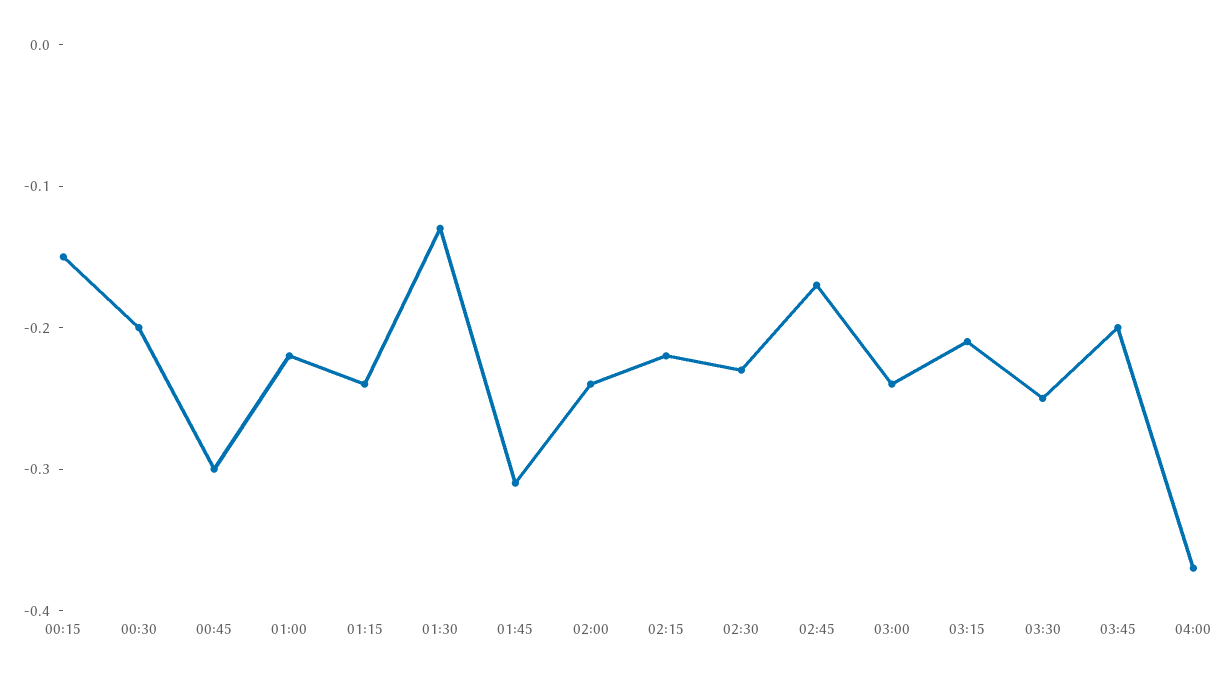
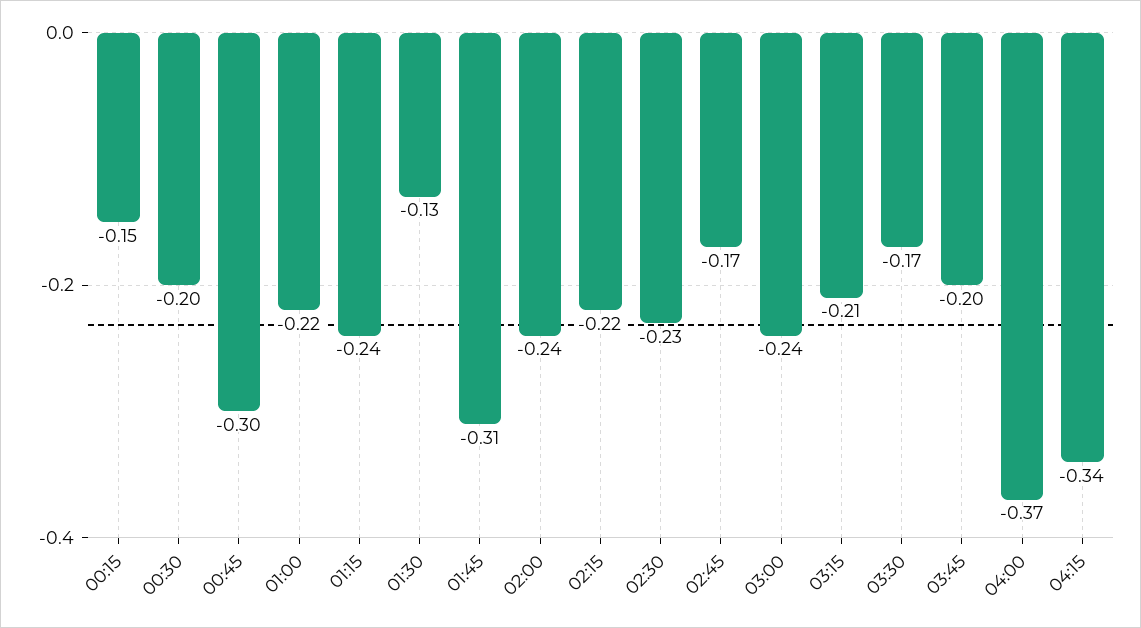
03:30: -0.25 -> -0.17
04:15: none -> -0.34

